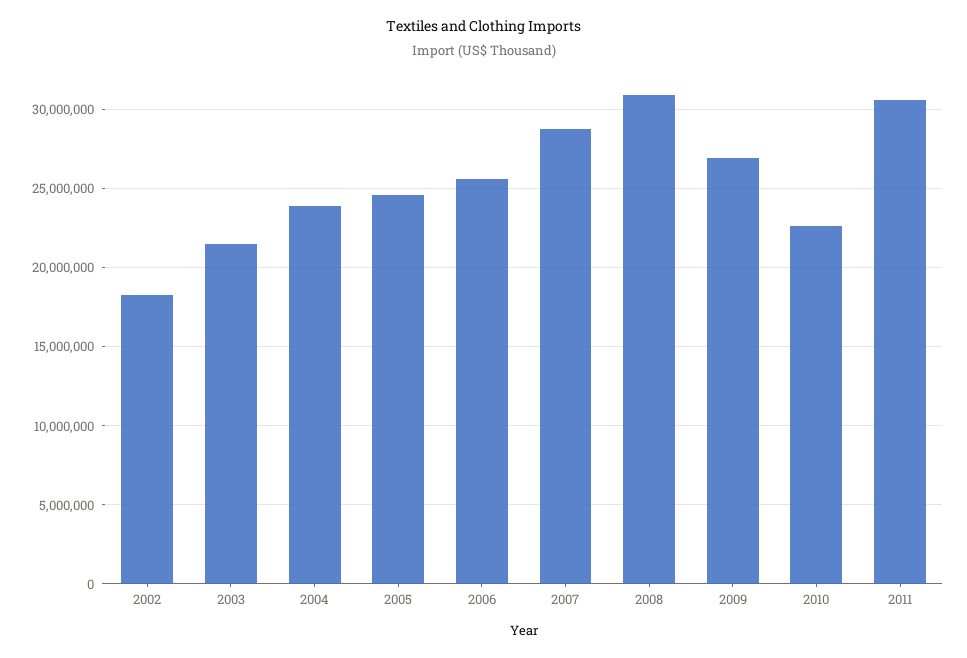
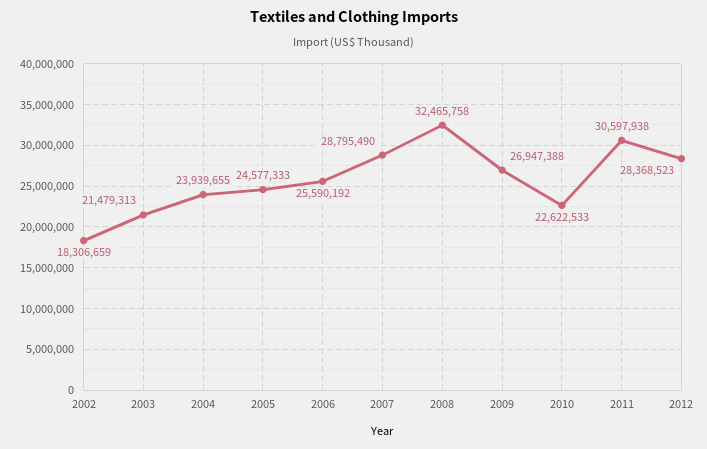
2008: 31000000 -> 32465758
2012: none -> 28368523

